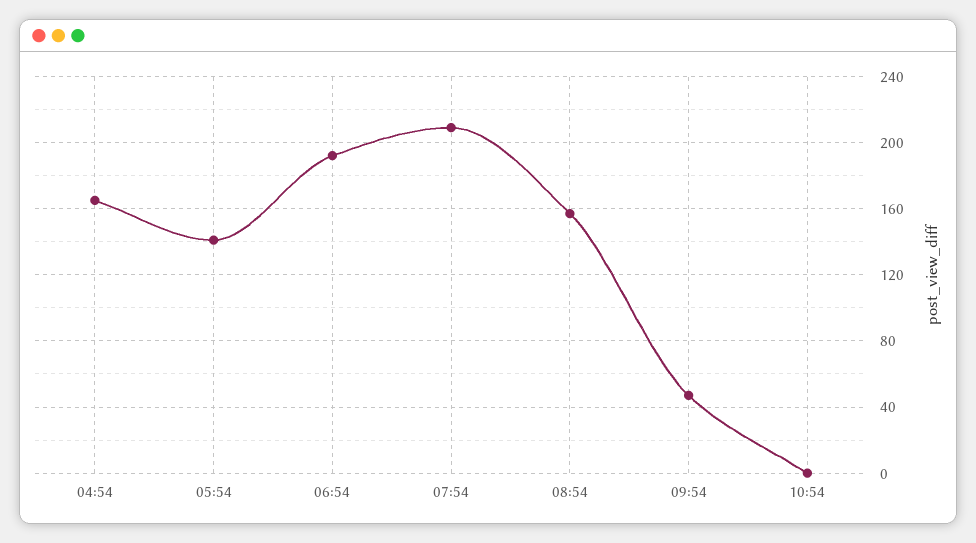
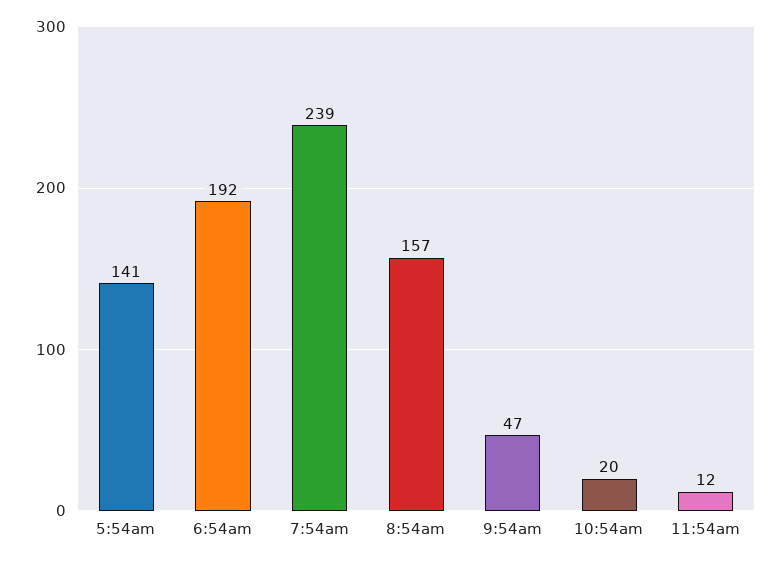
04:54: 165 -> none
07:54: 210 -> 239
10:54: 0 -> 20
11:54am: none -> 12

